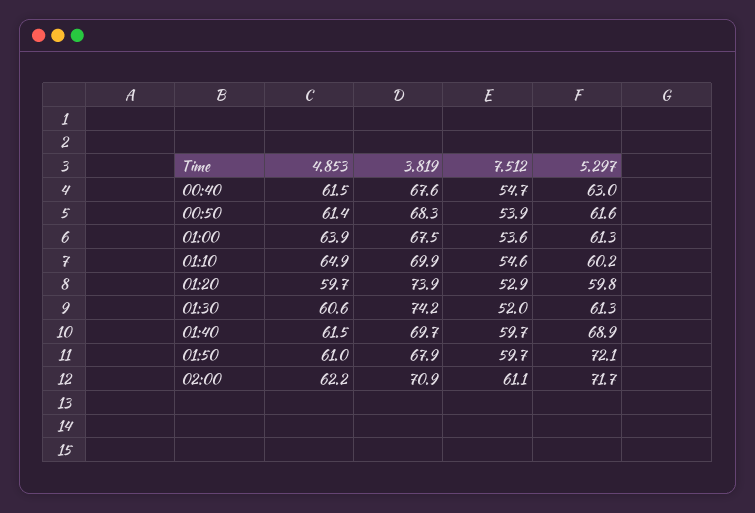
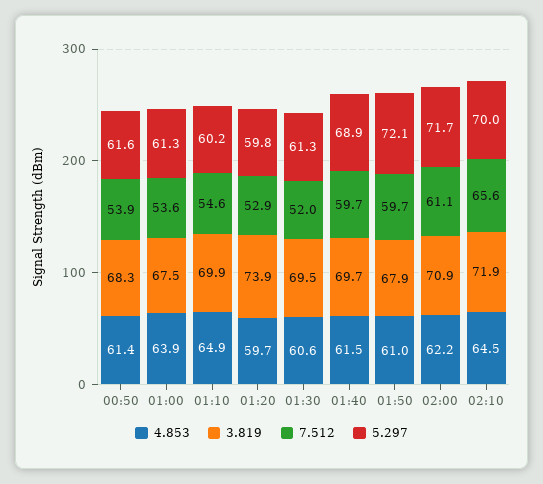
4.853, 00:40: 61.5 -> none
3.819, 00:40: 67.6 -> none
7.512, 00:40: 54.7 -> none
5.297, 00:40: 63 -> none
3.819, 01:30: 74.2 -> 69.5
4.853, 02:10: none -> 64.5
3.819, 02:10: none -> 71.9
7.512, 02:10: none -> 65.6
5.297, 02:10: none -> 70

